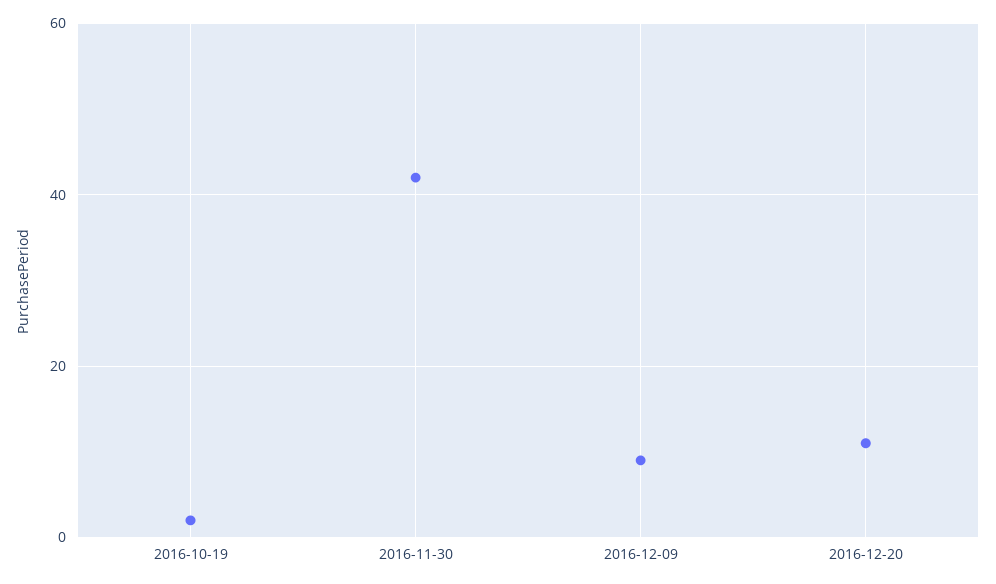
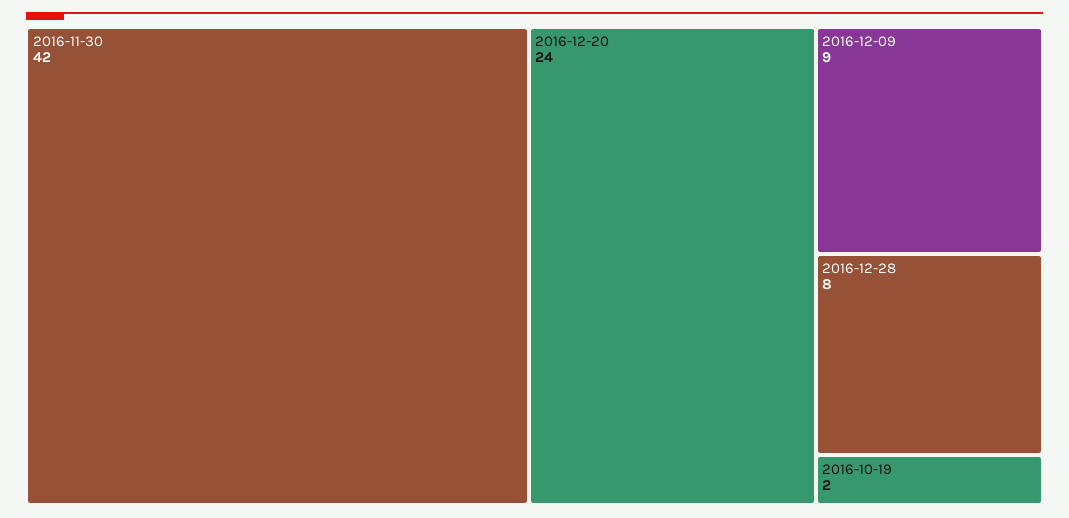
2016-12-20: 10 -> 24
2016-12-28: none -> 8

